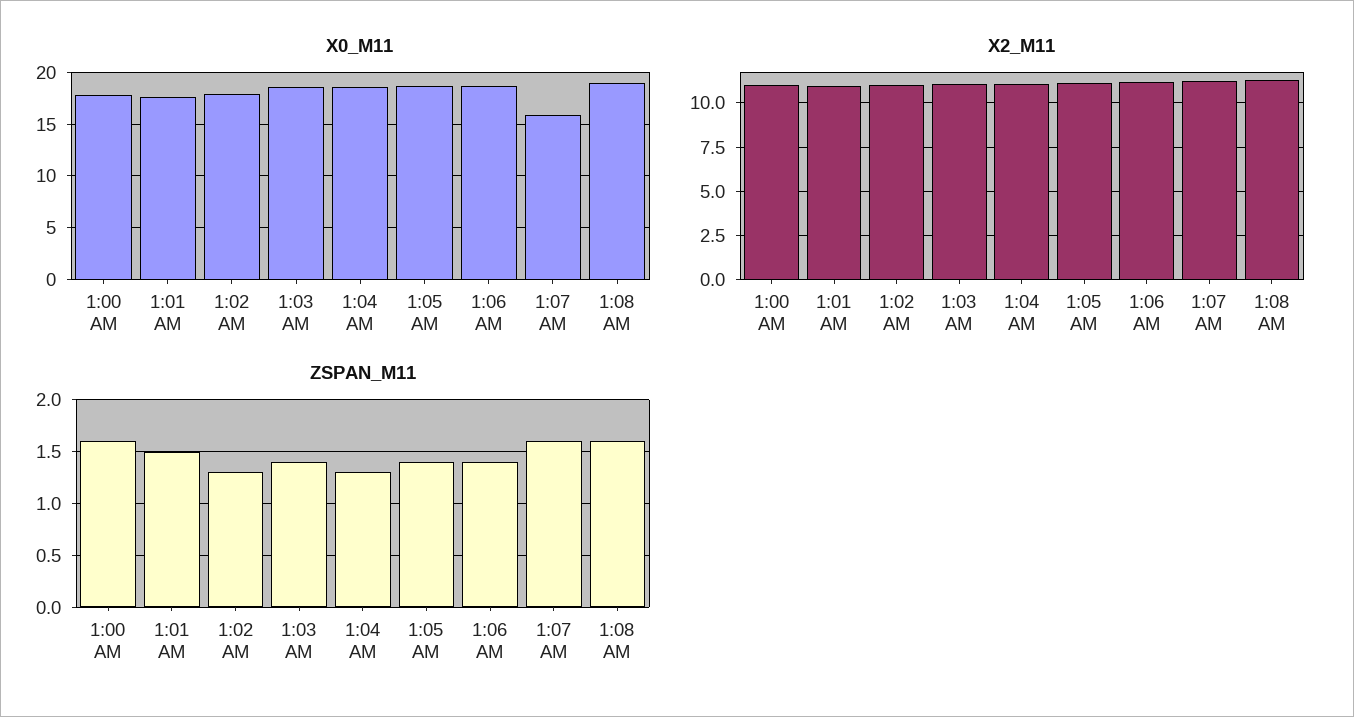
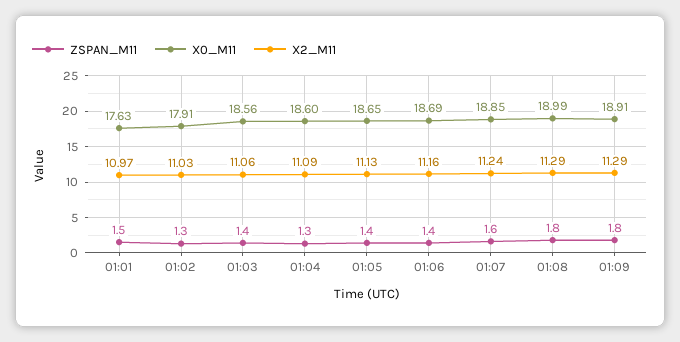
X0_M11, 1:00 AM: 18 -> none
X0_M11, 1:07 AM: 16 -> 18.85
X2_M11, 1:00 AM: 11 -> none
ZSPAN_M11, 1:00 AM: 1.6 -> none
ZSPAN_M11, 1:08 AM: 1.6 -> 1.8
ZSPAN_M11, 01:09: none -> 1.8
X0_M11, 01:09: none -> 18.91
X2_M11, 01:09: none -> 11.29

